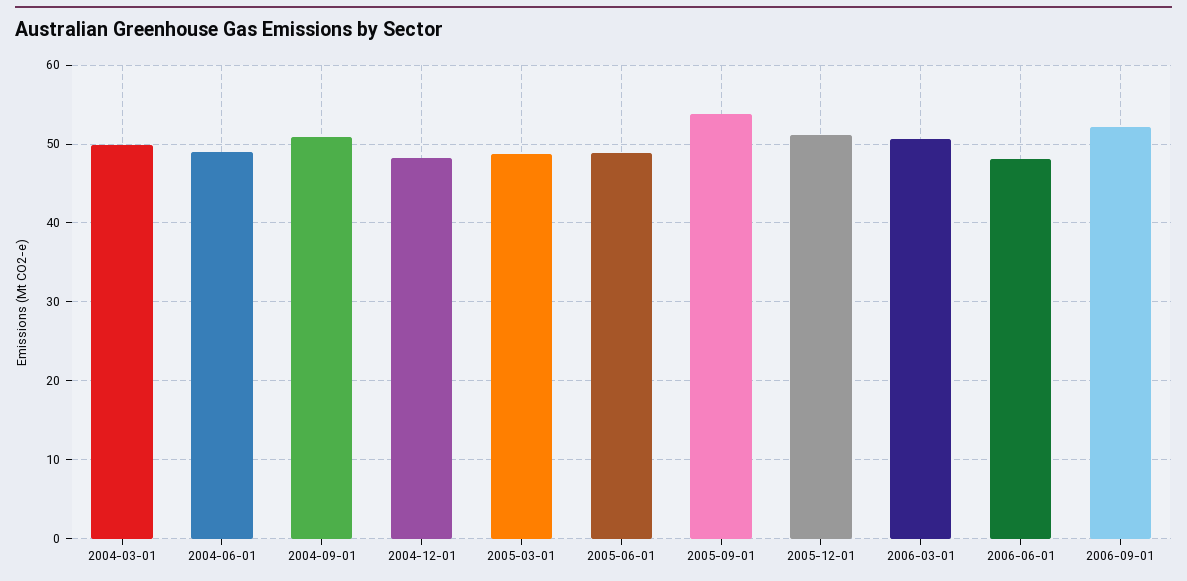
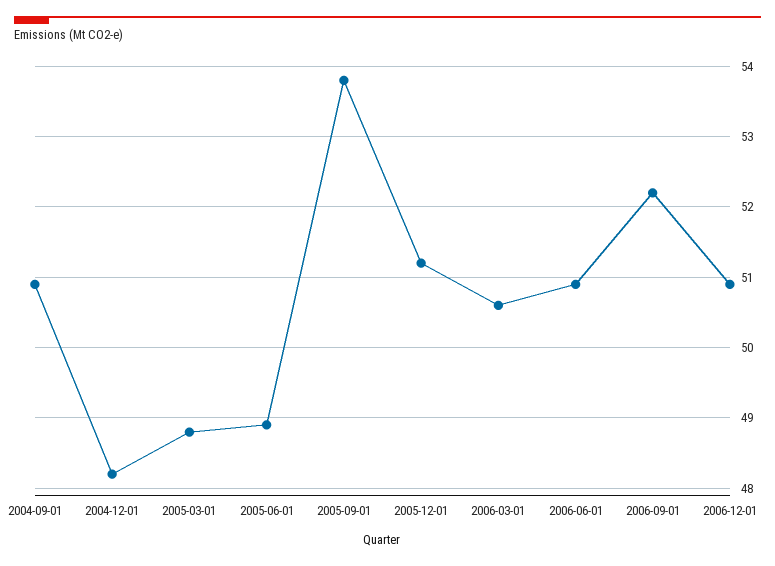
2004-03-01: 50 -> none
2004-06-01: 49 -> none
2006-06-01: 48 -> 50.9
2006-12-01: none -> 50.9

